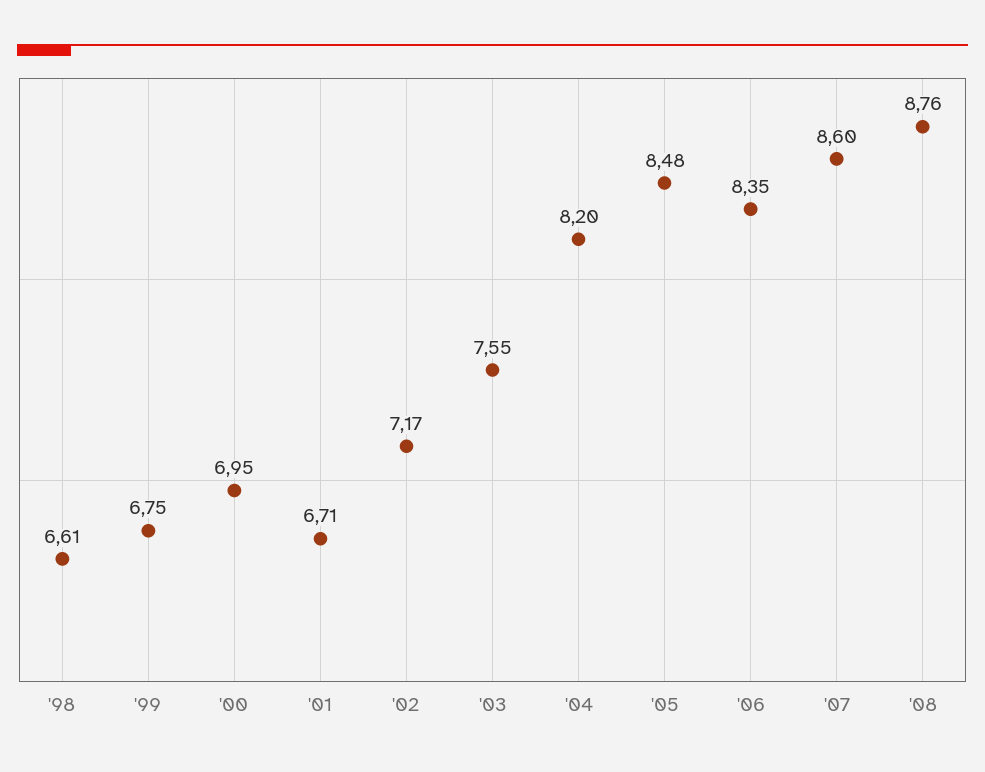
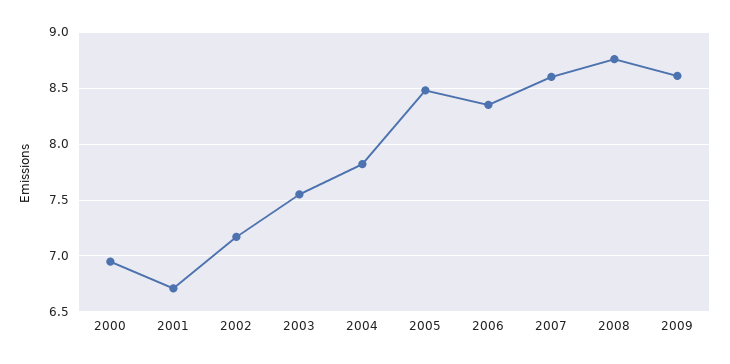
'98: 6.61 -> none
'99: 6.75 -> none
'04: 8.2 -> 7.8
2009: none -> 8.6

